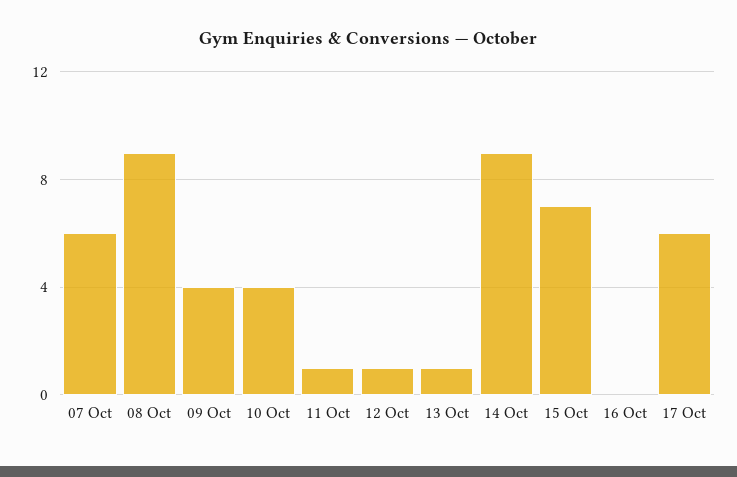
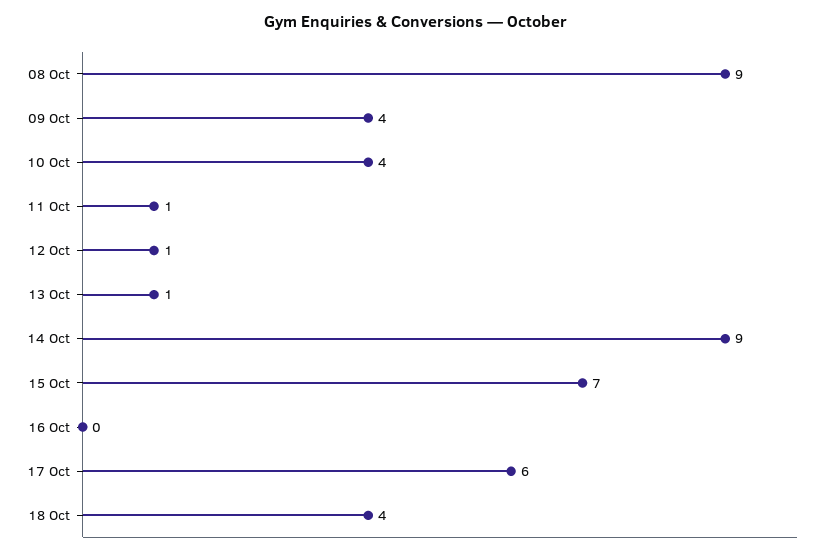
07 Oct: 6 -> none
18 Oct: none -> 4

